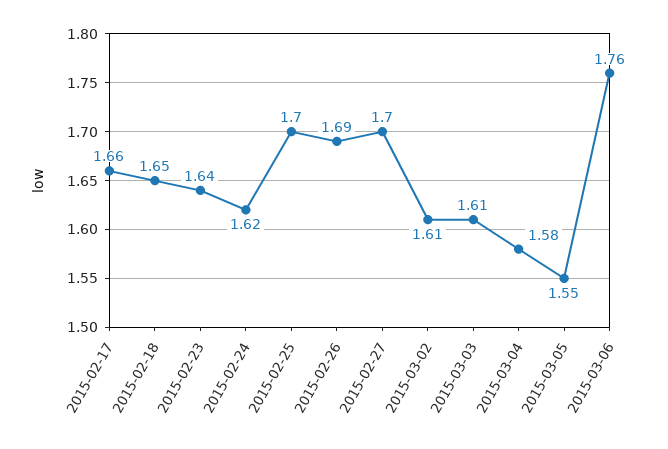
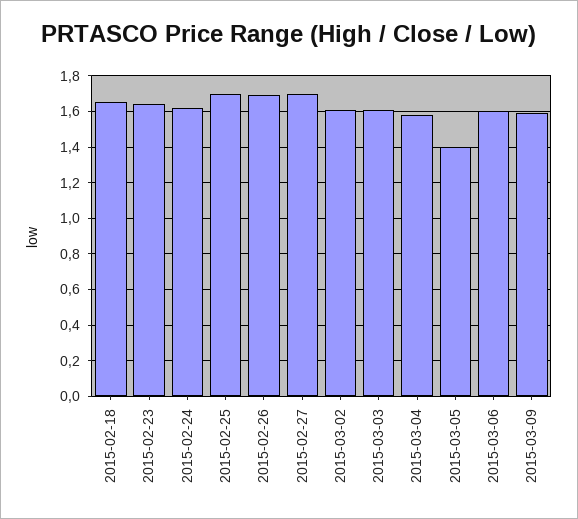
2015-02-17: 1.66 -> none
2015-03-05: 1.55 -> 1.4
2015-03-06: 1.76 -> 1.6
2015-03-09: none -> 1.6

